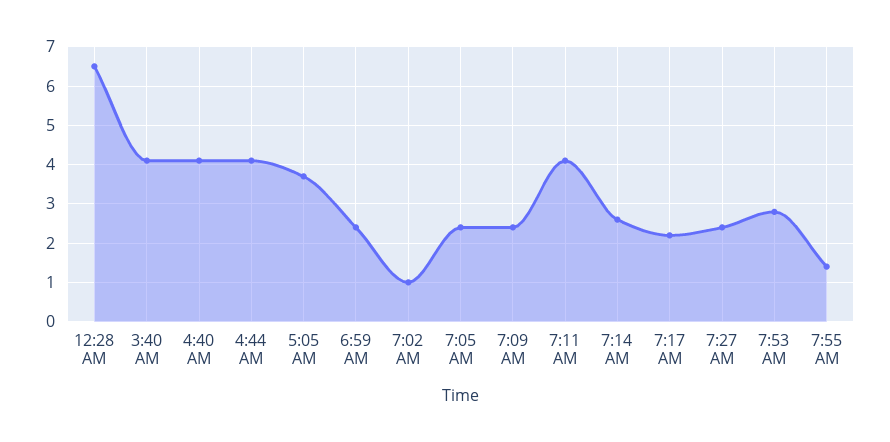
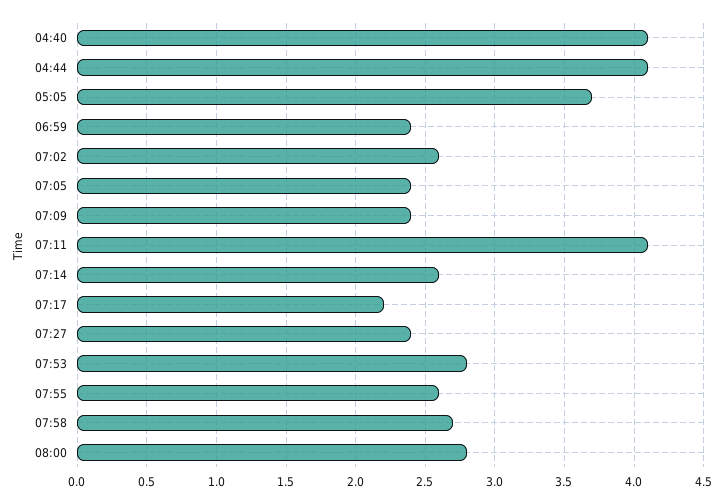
12:28 AM: 6.5 -> none
3:40 AM: 4 -> none
7:02 AM: 1 -> 2.6
7:55 AM: 1.5 -> 2.6
07:58: none -> 2.7
08:00: none -> 2.8

